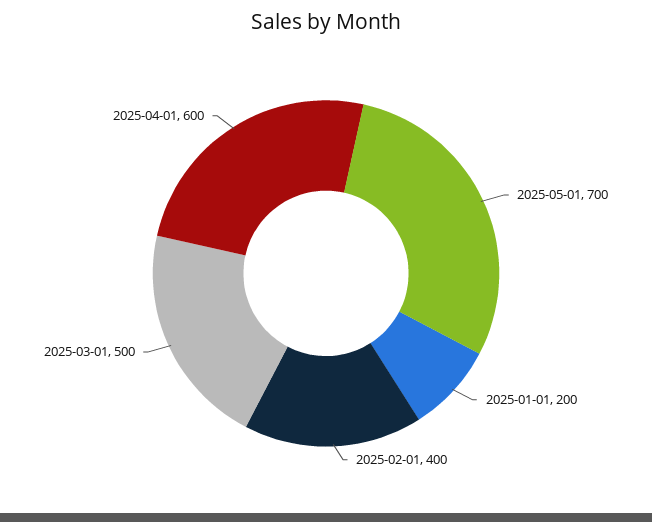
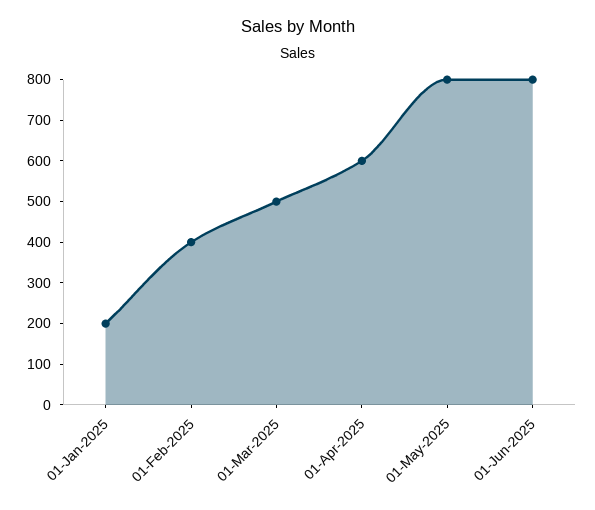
2025-05-01: 700 -> 800
01-Jun-2025: none -> 800

